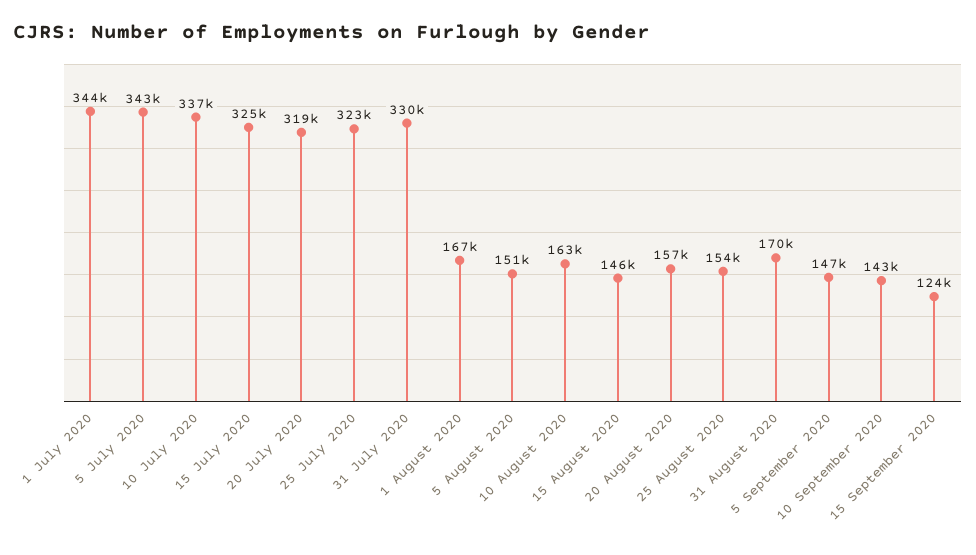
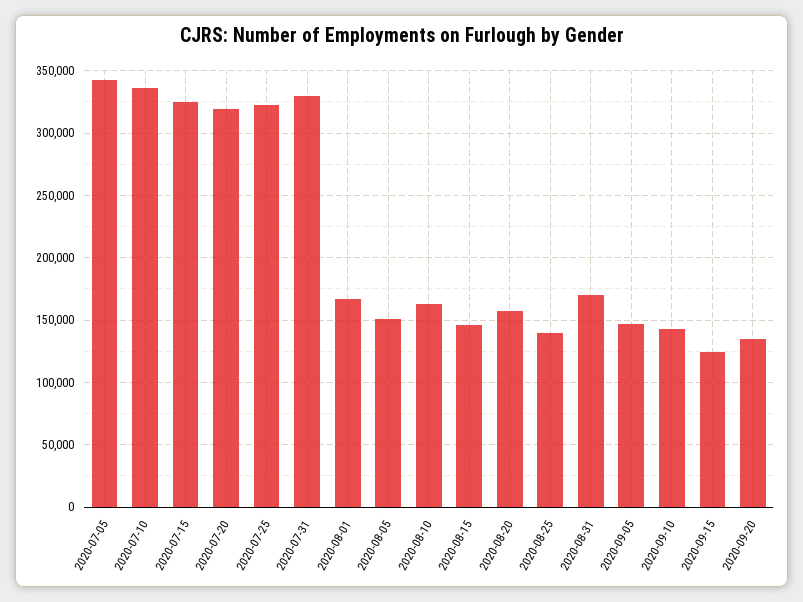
1 July 2020: 344000 -> none
25 August 2020: 154000 -> 140000
2020-09-20: none -> 135000

